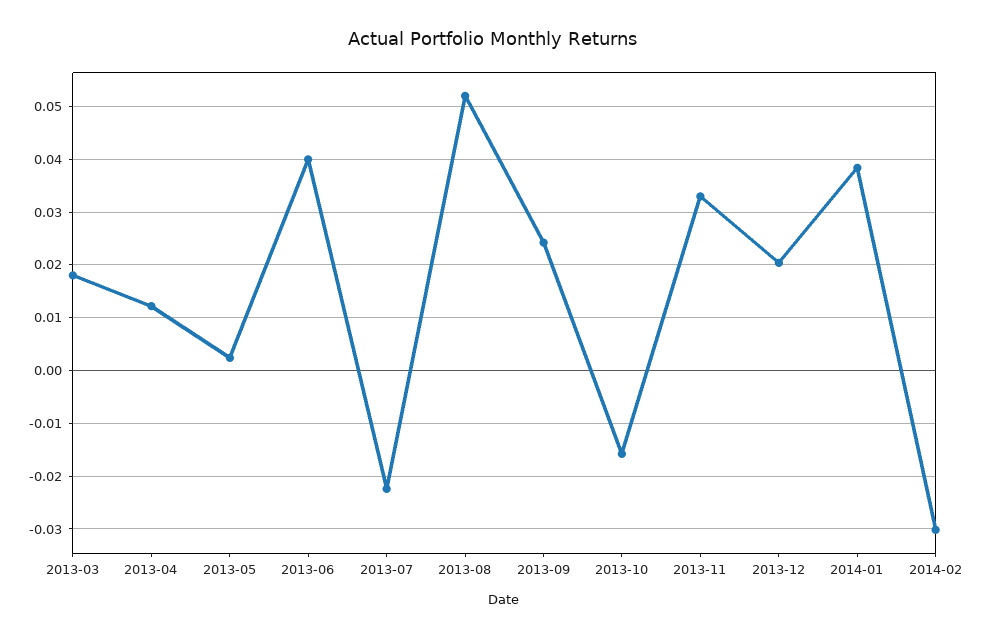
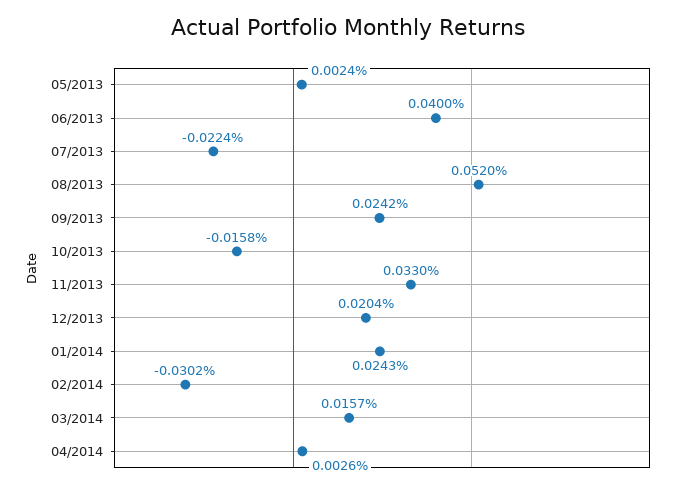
2013-03: 0.018 -> none
2013-04: 0.012 -> none
2014-01: 0.038 -> 0.0243
03/2014: none -> 0.0157
04/2014: none -> 0.0026

